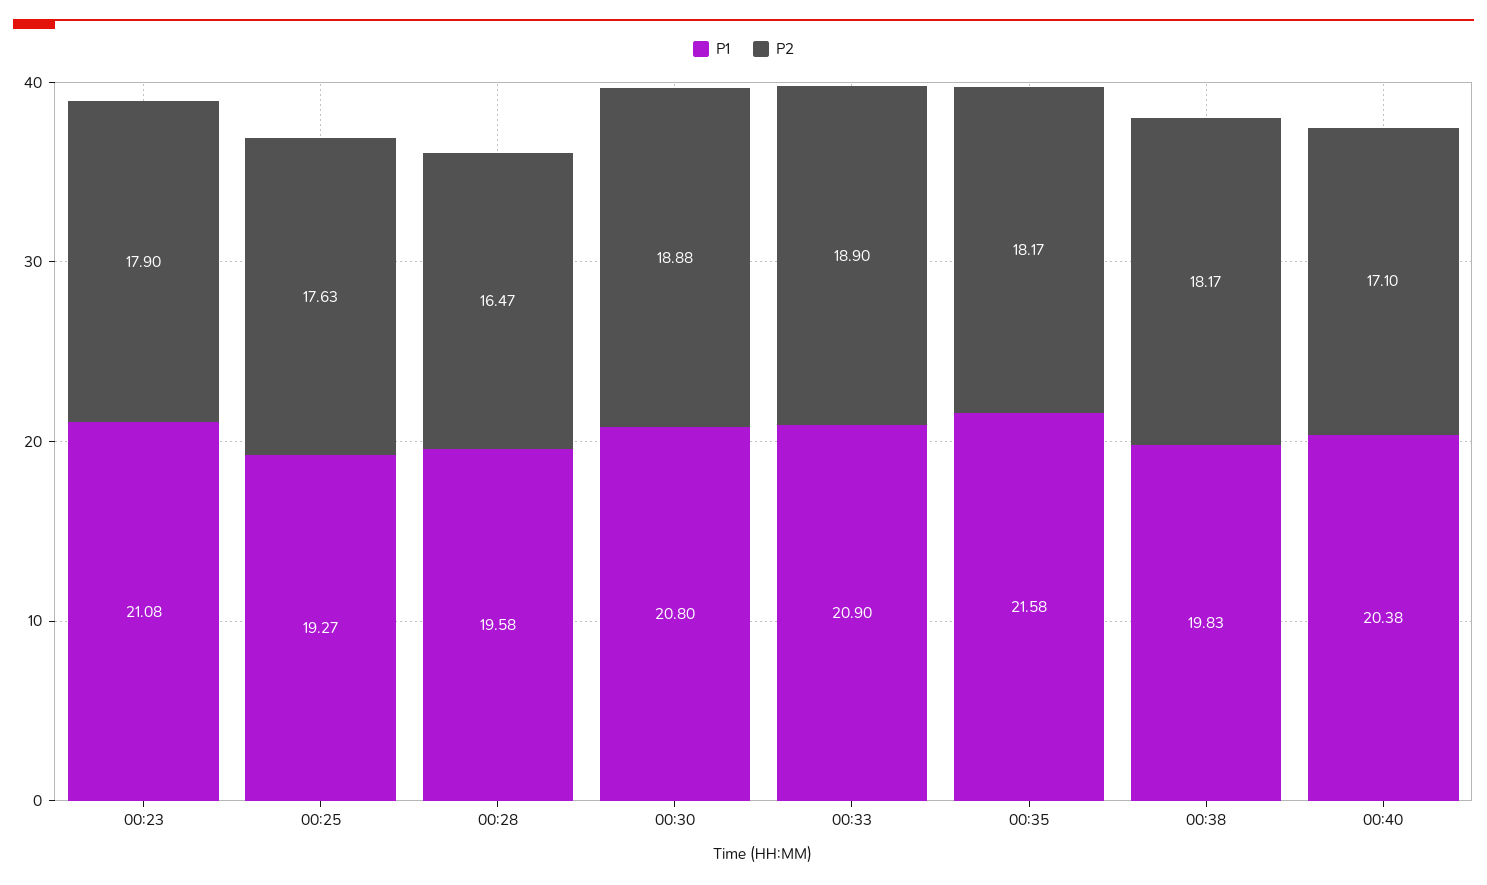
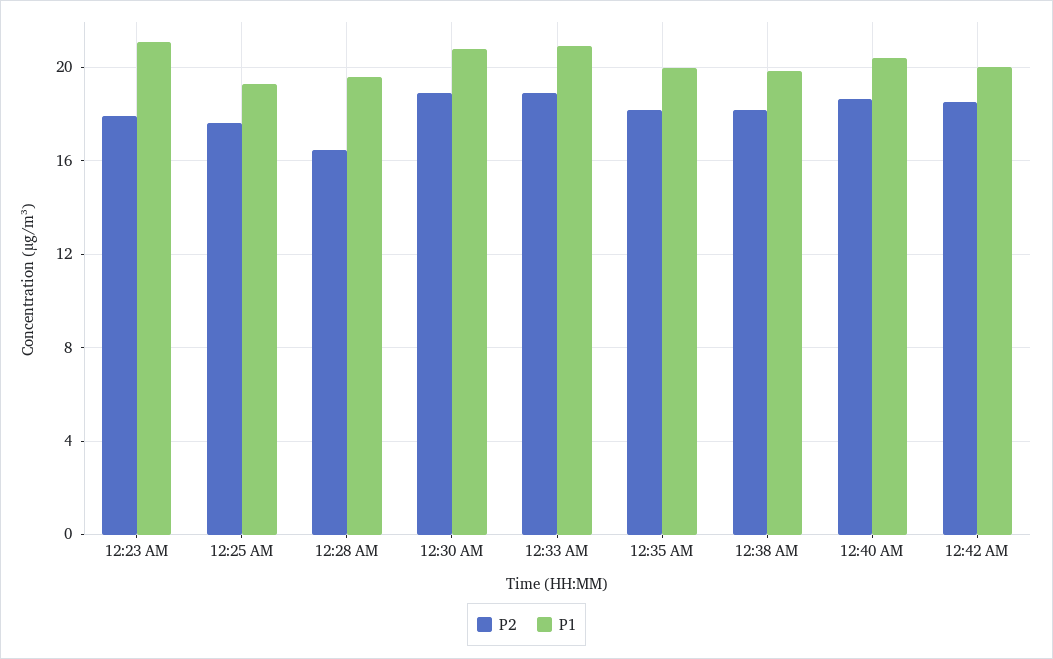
P1, 00:35: 21.58 -> 20
P2, 00:40: 17.1 -> 18.5
P2, 12:42 AM: none -> 18.5
P1, 12:42 AM: none -> 20

